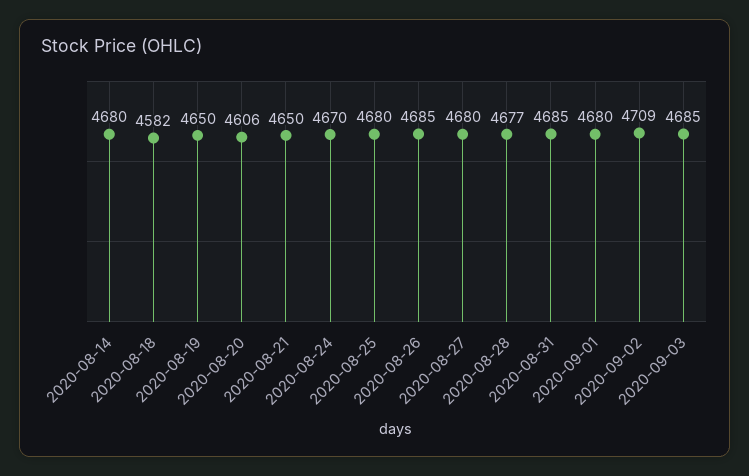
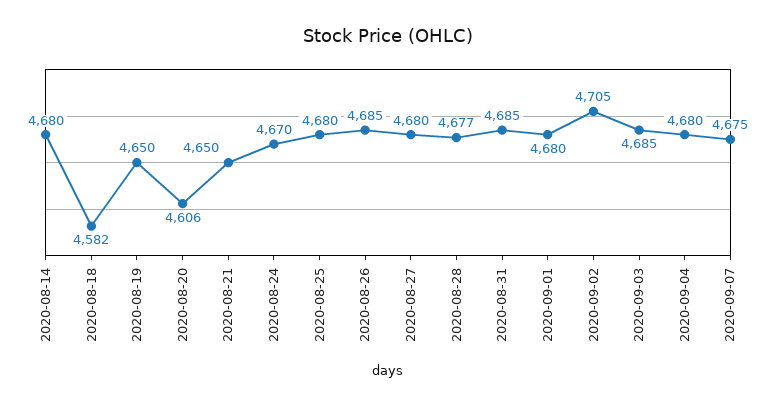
2020-09-02: 4709 -> 4705
2020-09-04: none -> 4680
2020-09-07: none -> 4675

